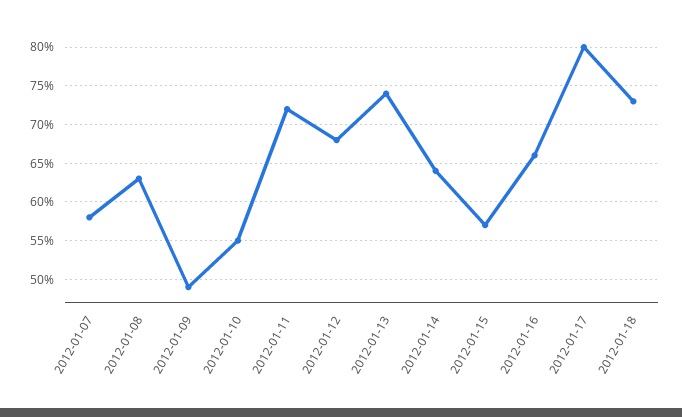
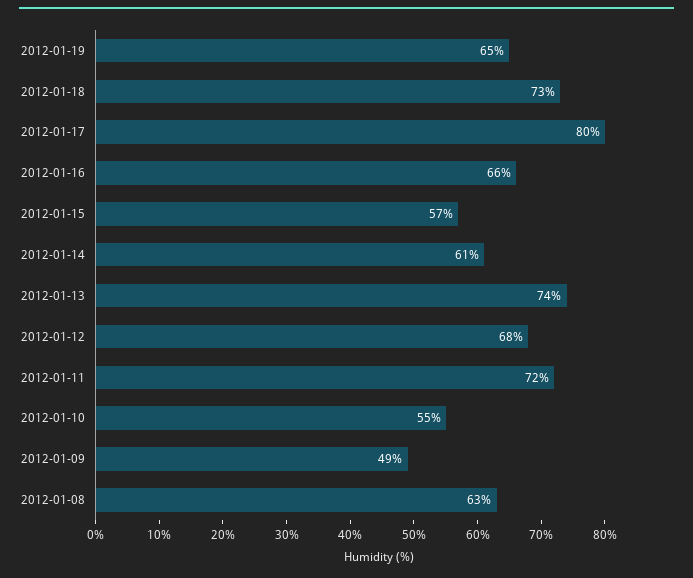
2012-01-07: 58 -> none
2012-01-14: 64 -> 61
2012-01-19: none -> 65

